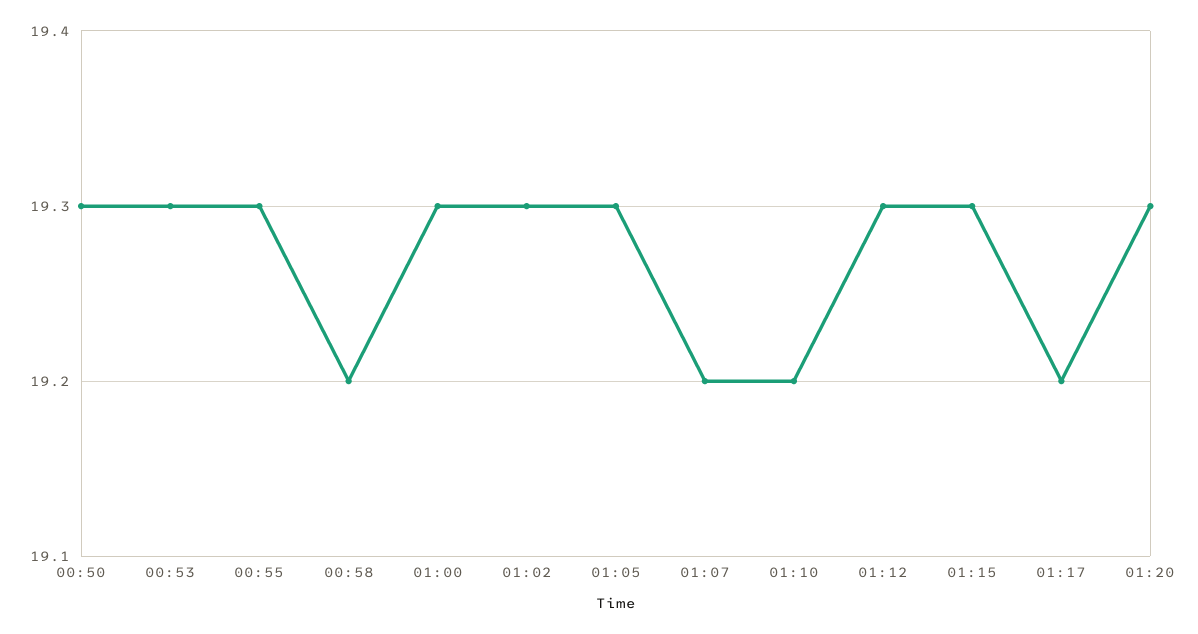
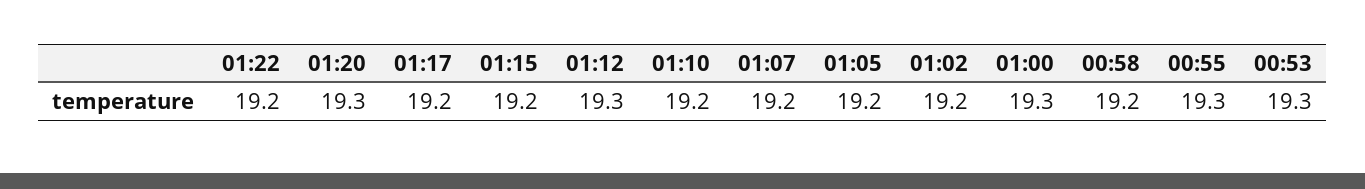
00:50: 19.3 -> none
01:02: 19.3 -> 19.2
01:05: 19.3 -> 19.2
01:15: 19.3 -> 19.2
01:22: none -> 19.2

